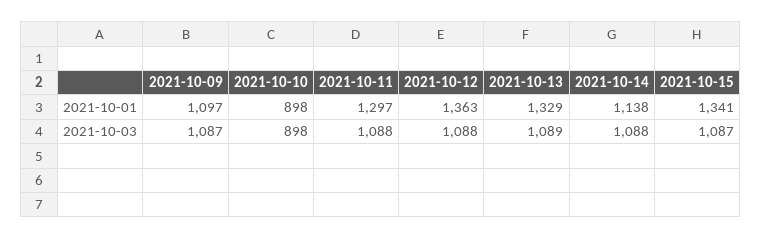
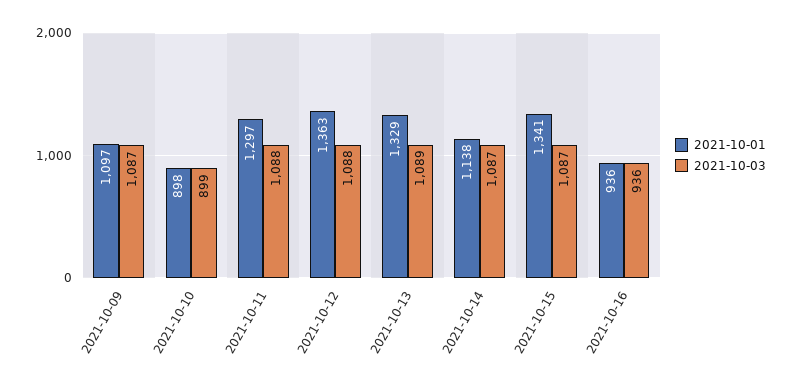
2021-10-03, 2021-10-10: 898 -> 899
2021-10-03, 2021-10-14: 1088 -> 1087
2021-10-01, 2021-10-16: none -> 936
2021-10-03, 2021-10-16: none -> 936

